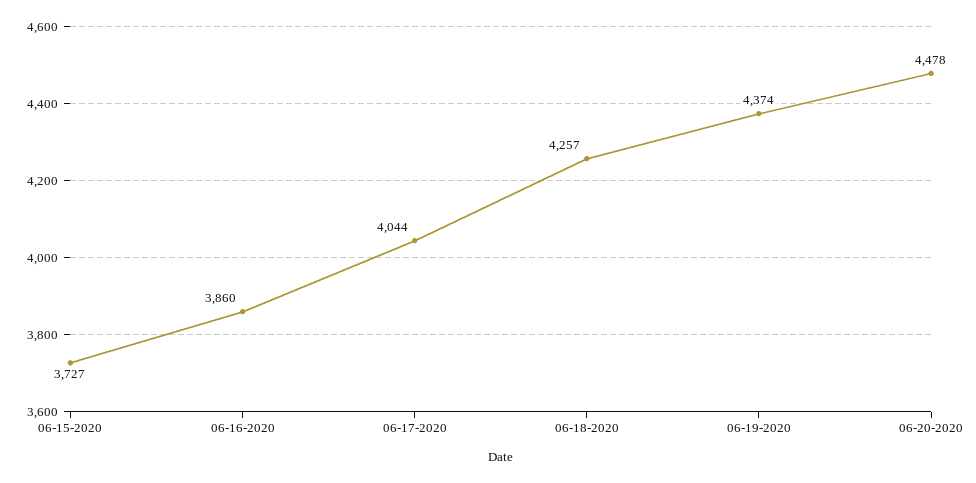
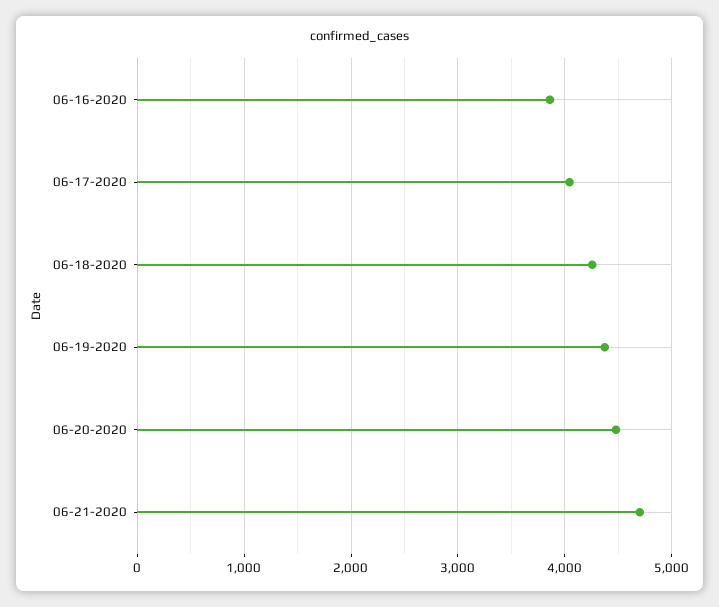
06-15-2020: 3727 -> none
06-21-2020: none -> 4700

